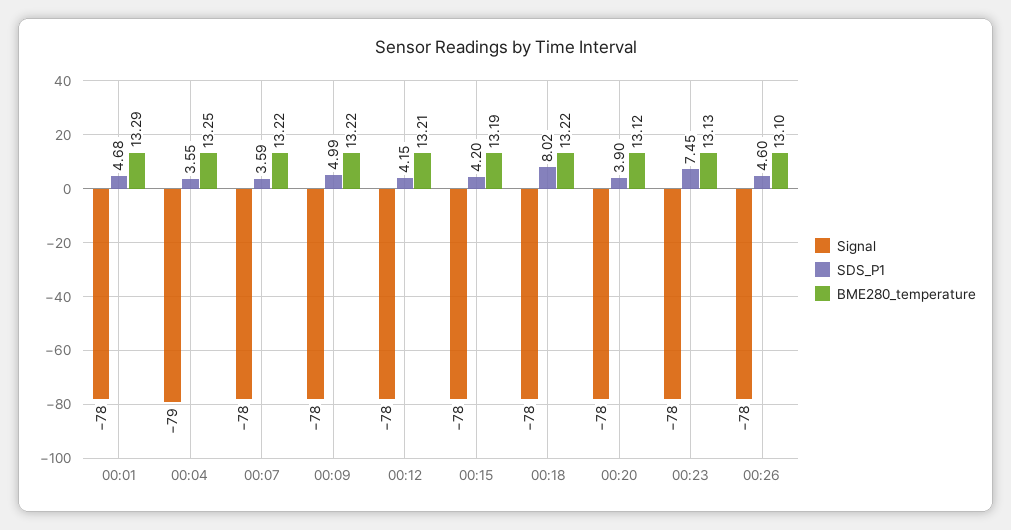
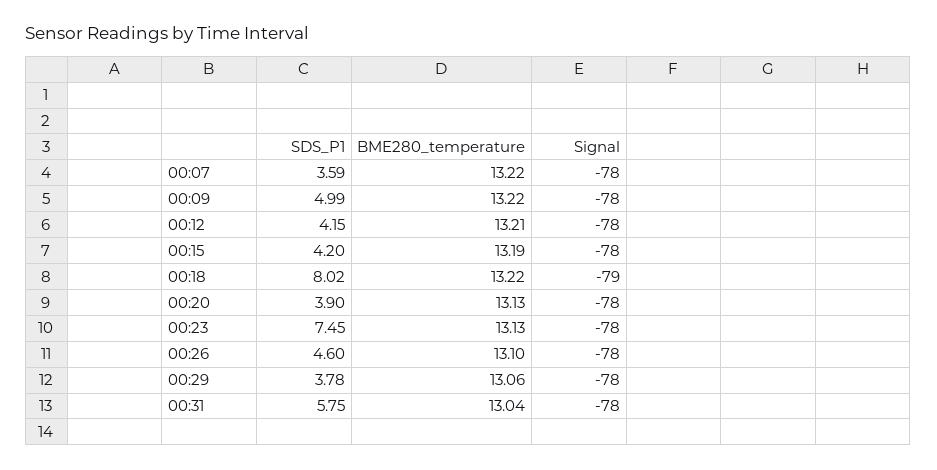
Signal, 00:01: -78 -> none
SDS_P1, 00:01: 4.68 -> none
BME280_temperature, 00:01: 13.29 -> none
Signal, 00:04: -79 -> none
SDS_P1, 00:04: 3.55 -> none
BME280_temperature, 00:04: 13.25 -> none
Signal, 00:18: -78 -> -79
BME280_temperature, 00:20: 13.12 -> 13.13
SDS_P1, 00:29: none -> 3.78
BME280_temperature, 00:29: none -> 13.06
Signal, 00:29: none -> -78
SDS_P1, 00:31: none -> 5.75
BME280_temperature, 00:31: none -> 13.04
Signal, 00:31: none -> -78

